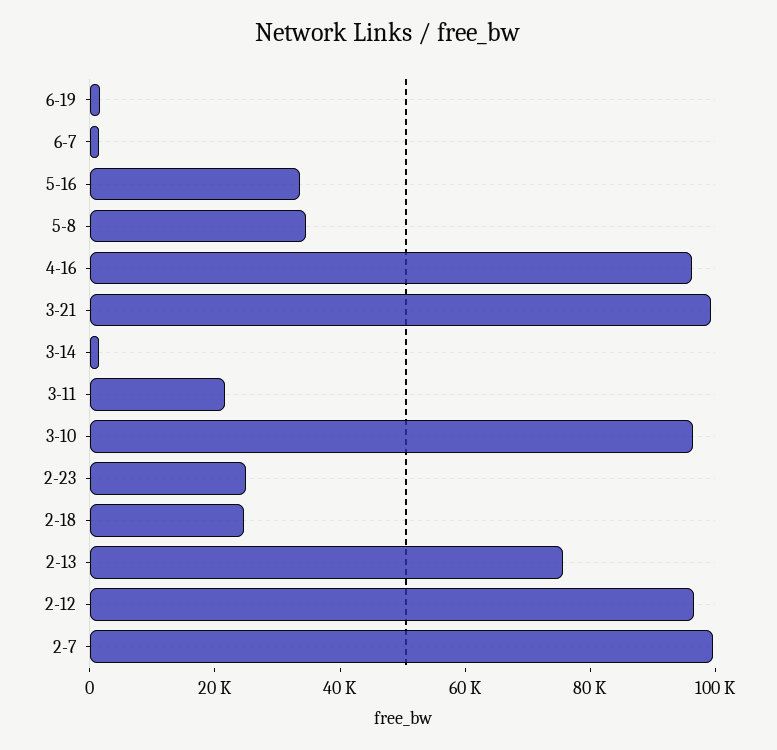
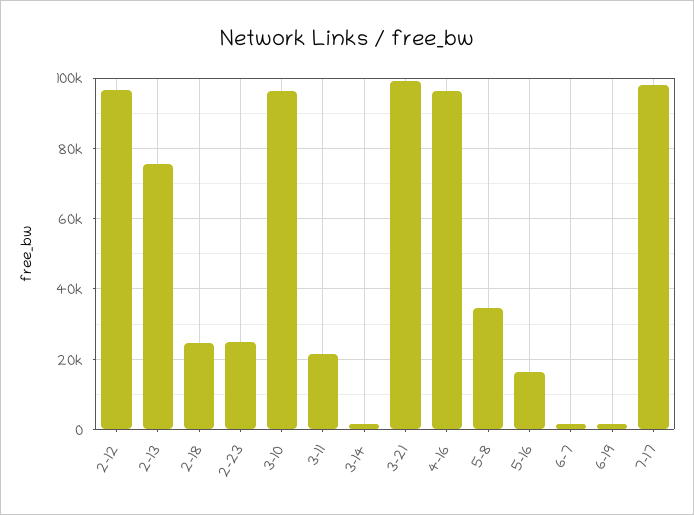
5-16: 35000 -> 16000
2-7: 100000 -> none
7-17: none -> 98000

